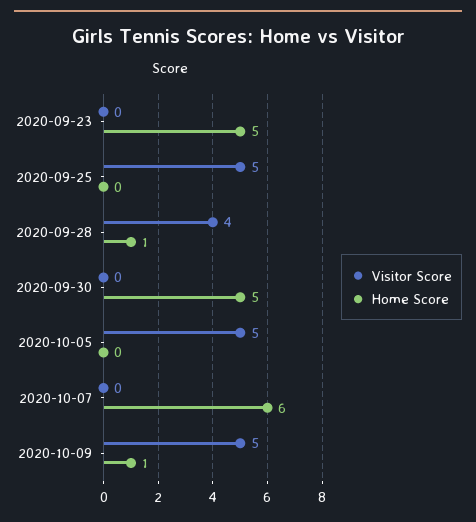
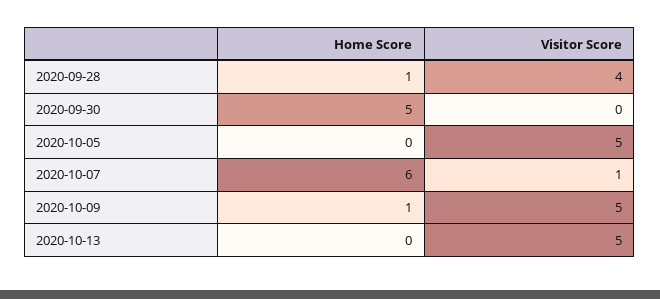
Visitor Score, 2020-09-23: 0 -> none
Home Score, 2020-09-23: 5 -> none
Visitor Score, 2020-09-25: 5 -> none
Home Score, 2020-09-25: 0 -> none
Visitor Score, 2020-10-07: 0 -> 1
Home Score, 2020-10-13: none -> 0
Visitor Score, 2020-10-13: none -> 5

